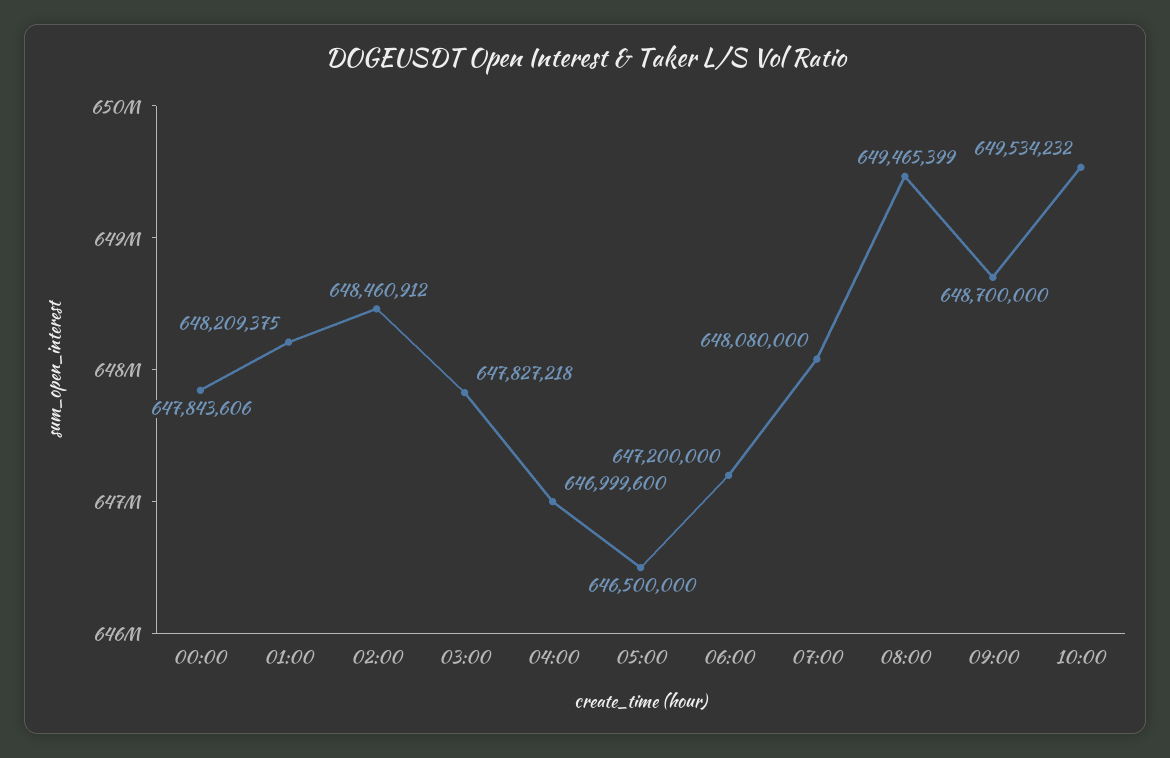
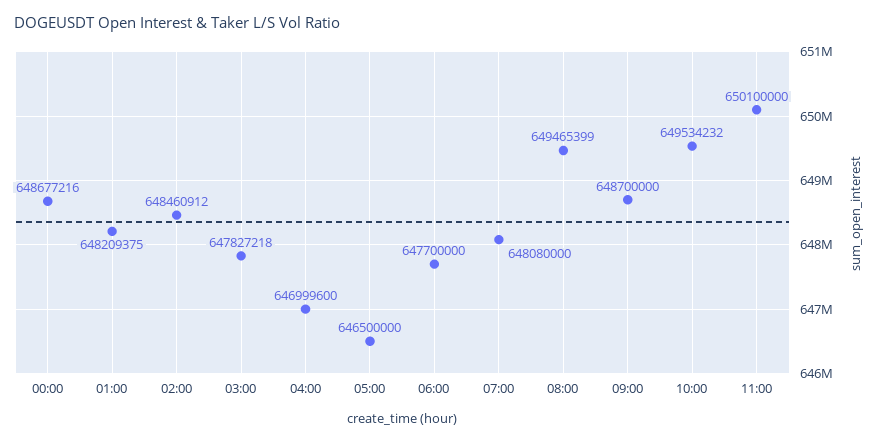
00:00: 647843606 -> 648677216
06:00: 647200000 -> 647700000
11:00: none -> 650100000

